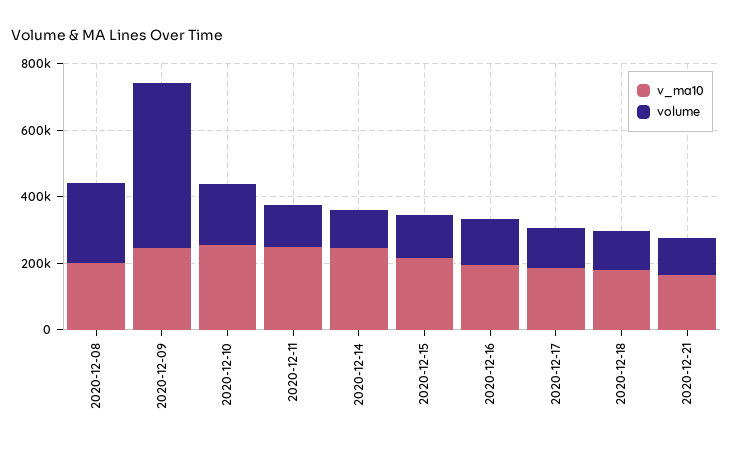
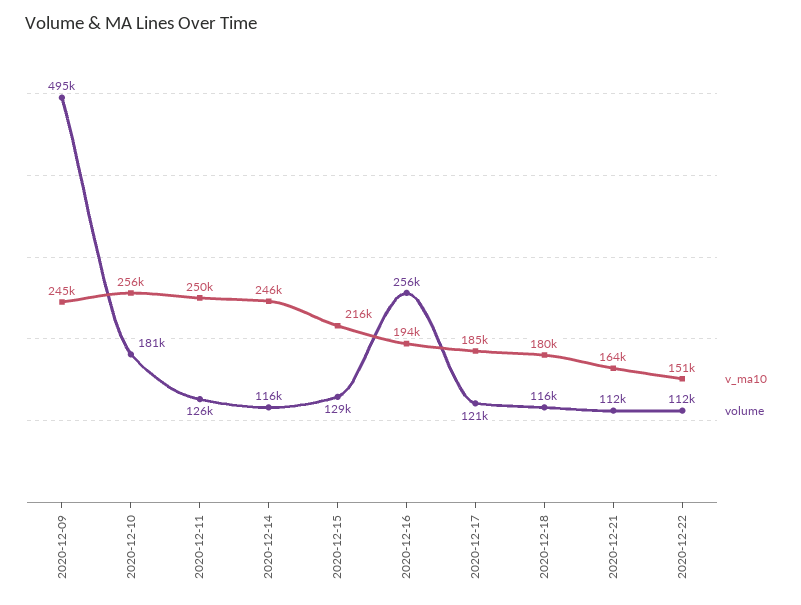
v_ma10, 2020-12-08: 200000 -> none
volume, 2020-12-08: 250000 -> none
volume, 2020-12-16: 150000 -> 256000
v_ma10, 2020-12-22: none -> 151000
volume, 2020-12-22: none -> 112000

